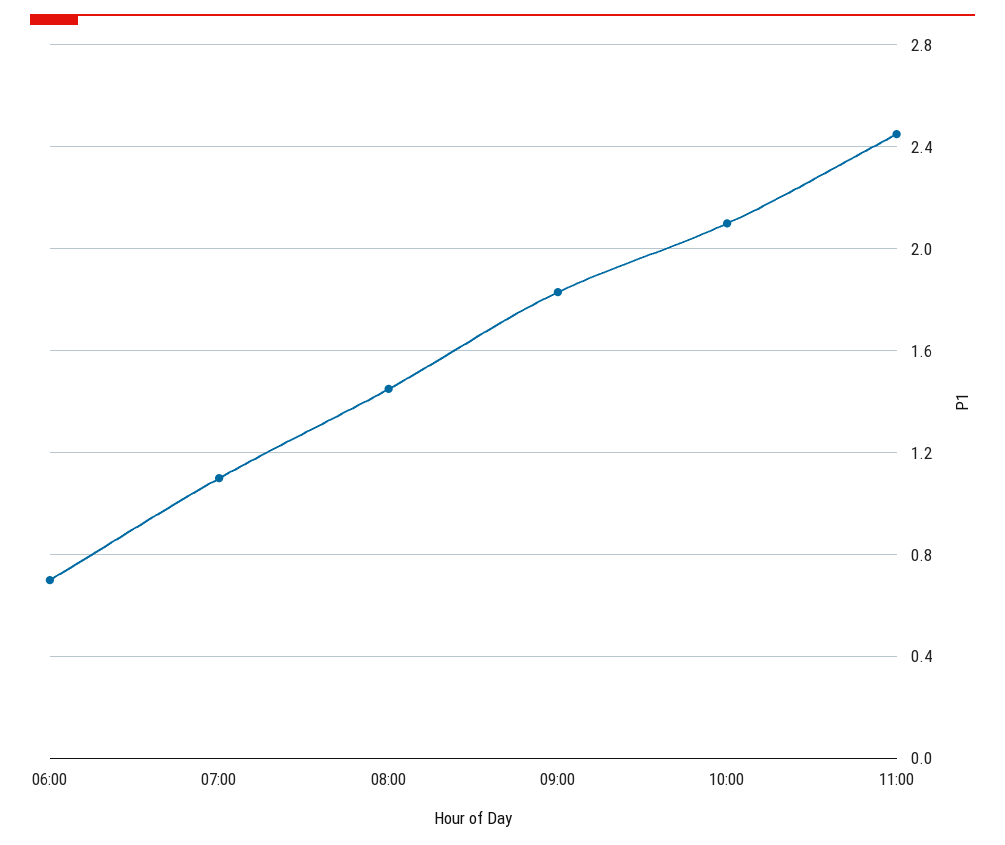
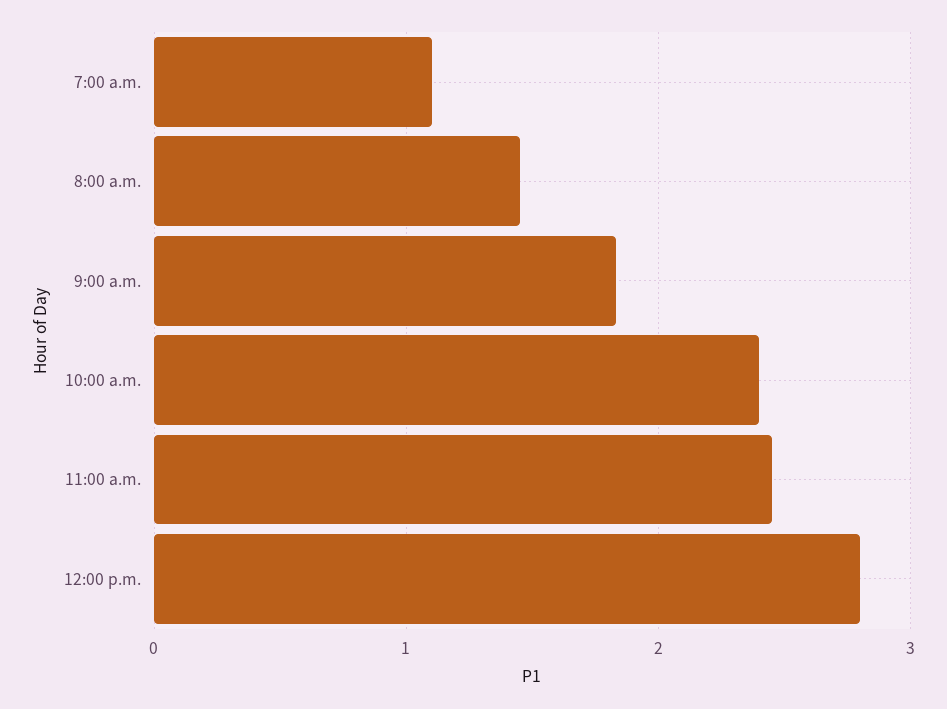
06:00: 0.7 -> none
10:00: 2.1 -> 2.4
12:00 p.m.: none -> 2.8

